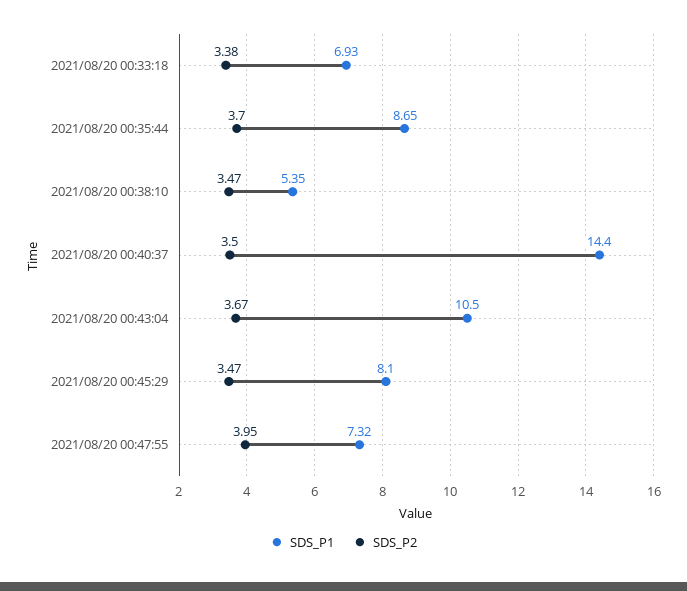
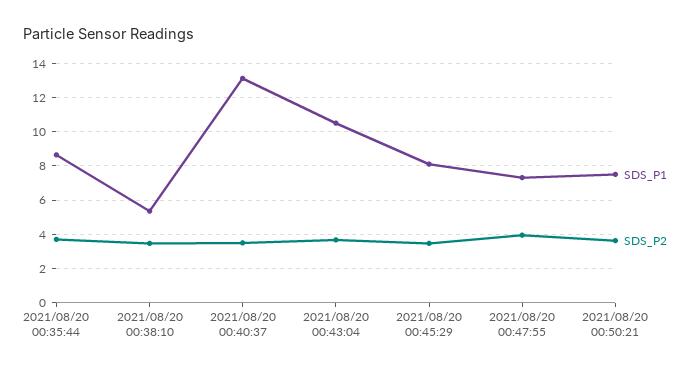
SDS_P1, 2021/08/20 00:33:18: 6.93 -> none
SDS_P2, 2021/08/20 00:33:18: 3.38 -> none
SDS_P1, 2021/08/20 00:40:37: 14.4 -> 13
SDS_P1, 2021/08/20 00:50:21: none -> 7.5
SDS_P2, 2021/08/20 00:50:21: none -> 3.5

